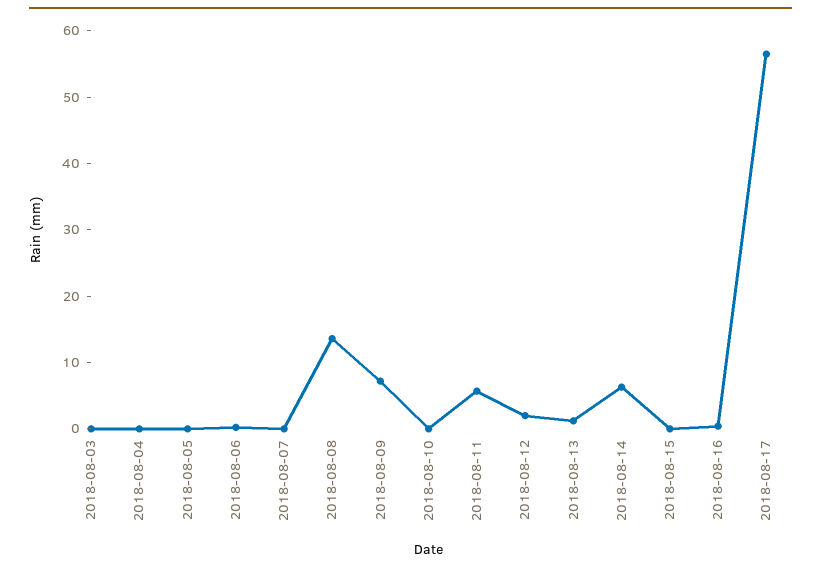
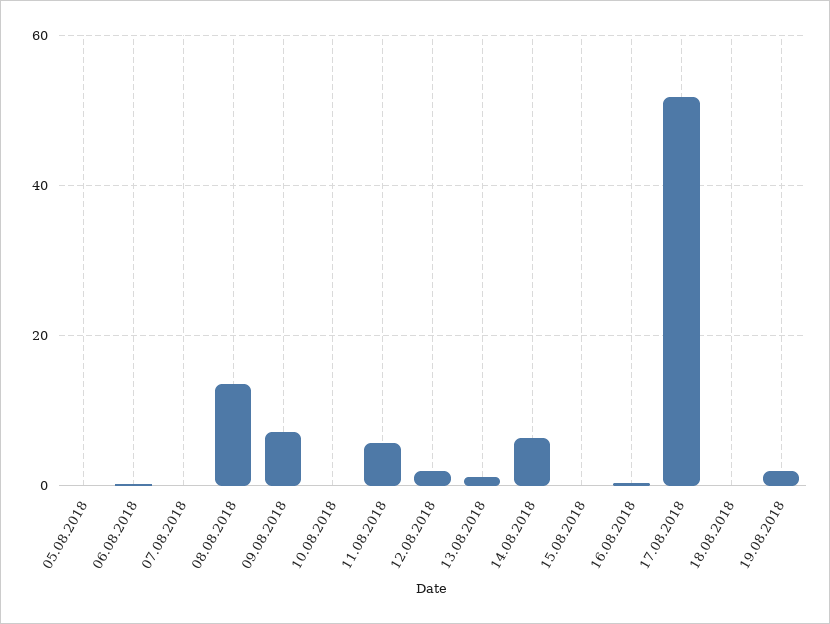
2018-08-03: 0 -> none
2018-08-04: 0 -> none
2018-08-17: 56 -> 52
18.08.2018: none -> 0
19.08.2018: none -> 2

